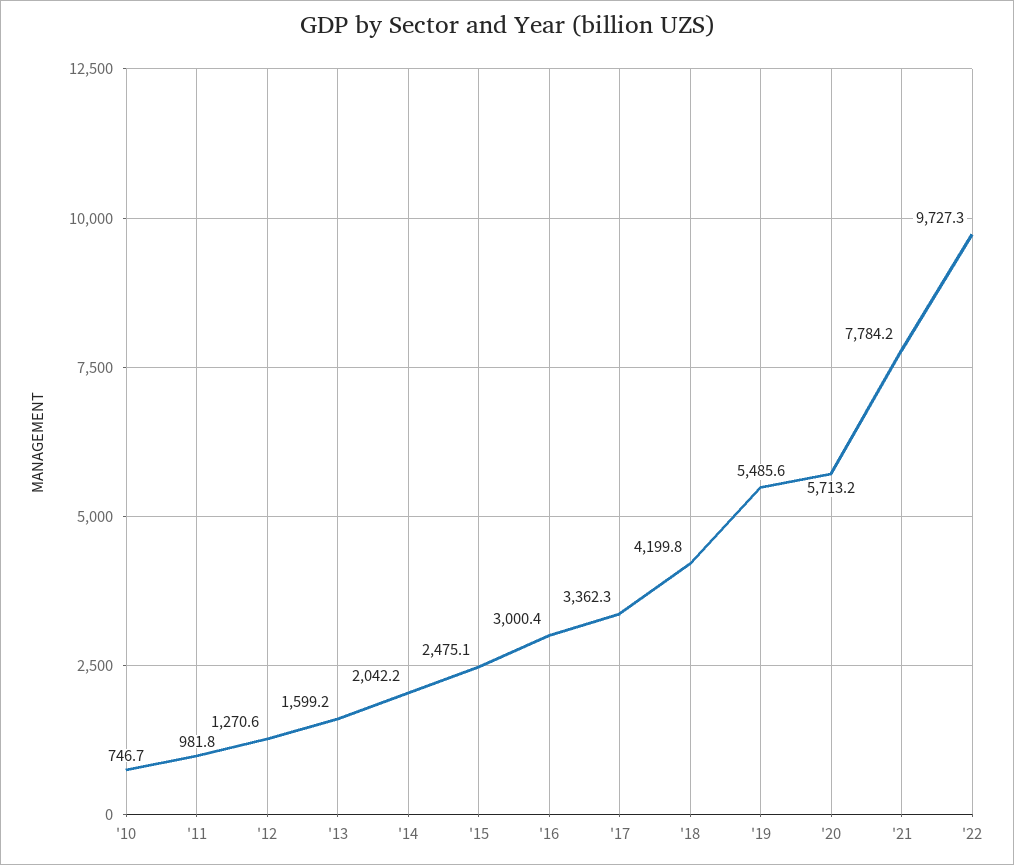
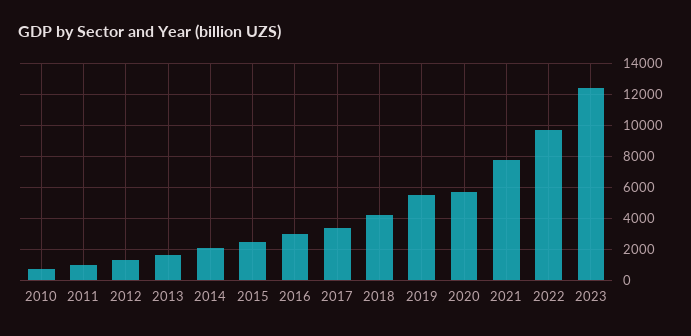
2023: none -> 12500

